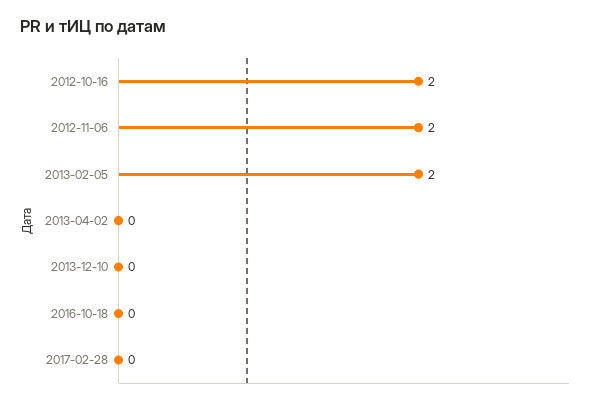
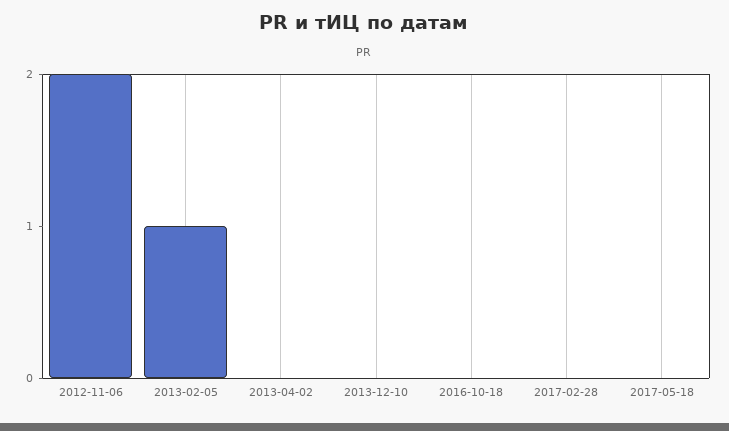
2012-10-16: 2 -> none
2013-02-05: 2 -> 1
2017-05-18: none -> 0

